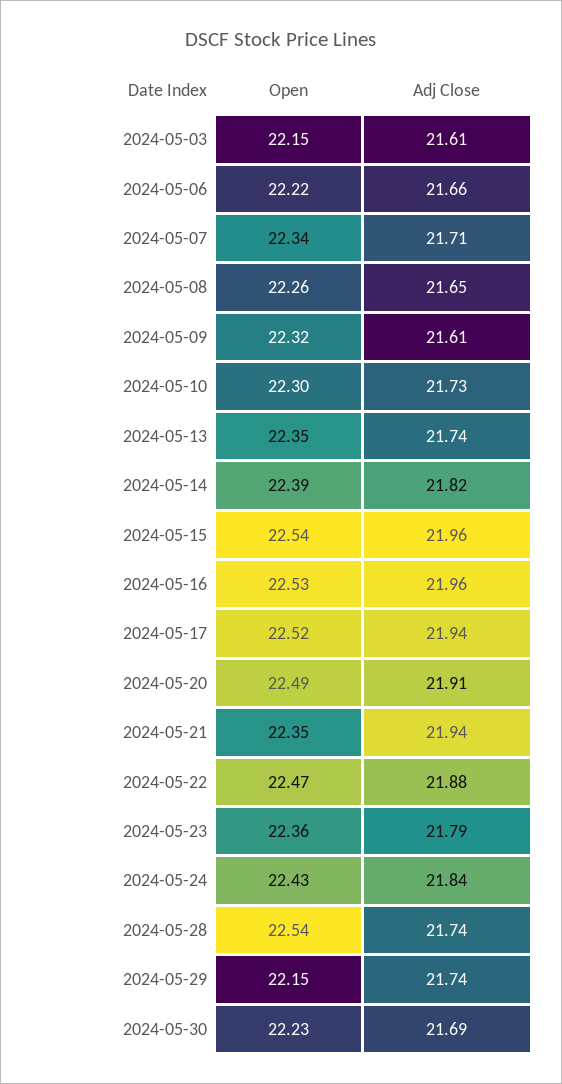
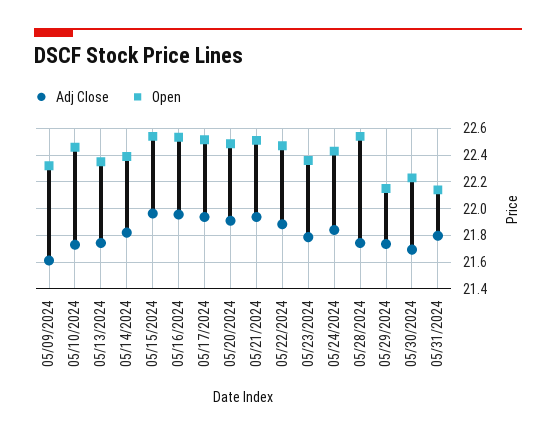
Open, 2024-05-03: 22.15 -> none
Adj Close, 2024-05-03: 21.61 -> none
Open, 2024-05-06: 22.22 -> none
Adj Close, 2024-05-06: 21.66 -> none
Open, 2024-05-07: 22.34 -> none
Adj Close, 2024-05-07: 21.71 -> none
Open, 2024-05-08: 22.26 -> none
Adj Close, 2024-05-08: 21.65 -> none
Open, 2024-05-10: 22.3 -> 22.45
Open, 2024-05-21: 22.35 -> 22.5
Adj Close, 05/31/2024: none -> 21.8
Open, 05/31/2024: none -> 22.15

